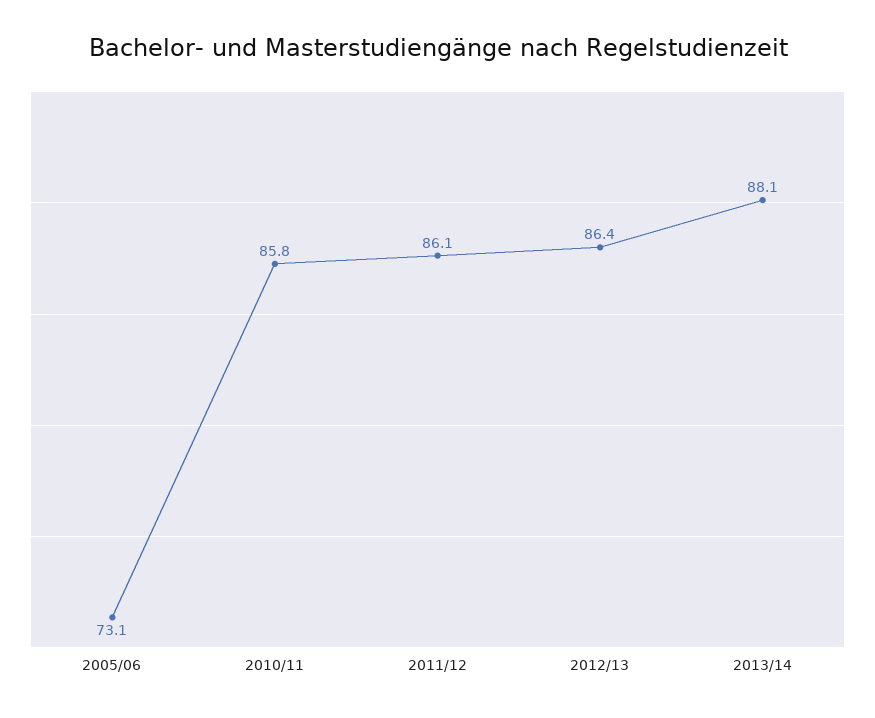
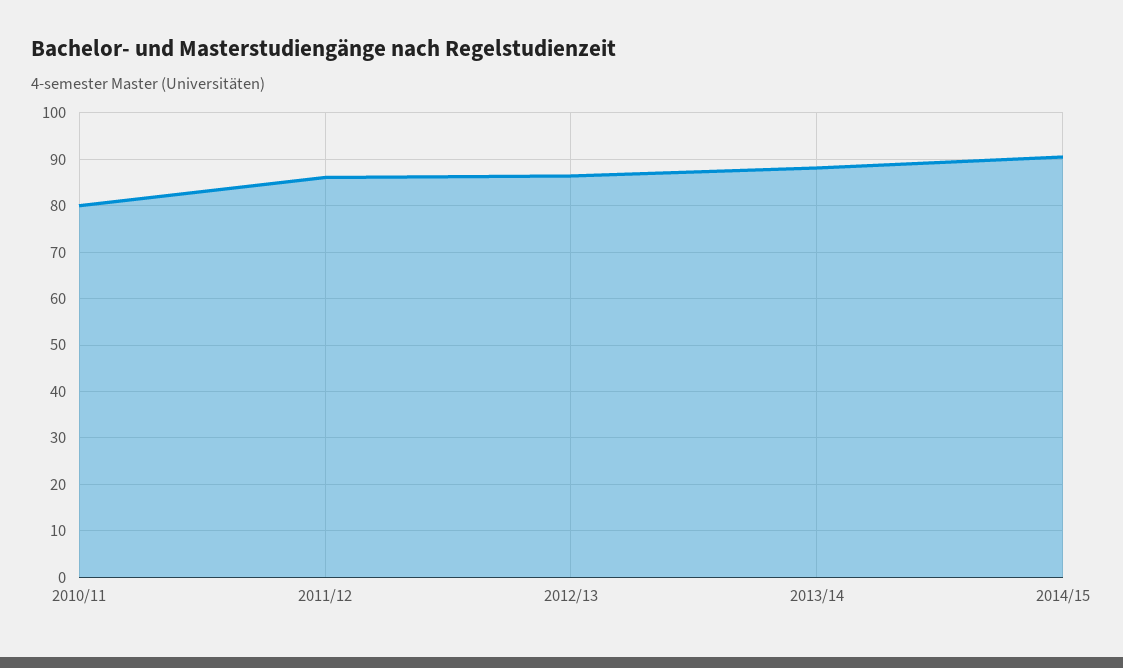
2005/06: 73.1 -> none
2010/11: 85.8 -> 80
2014/15: none -> 90

